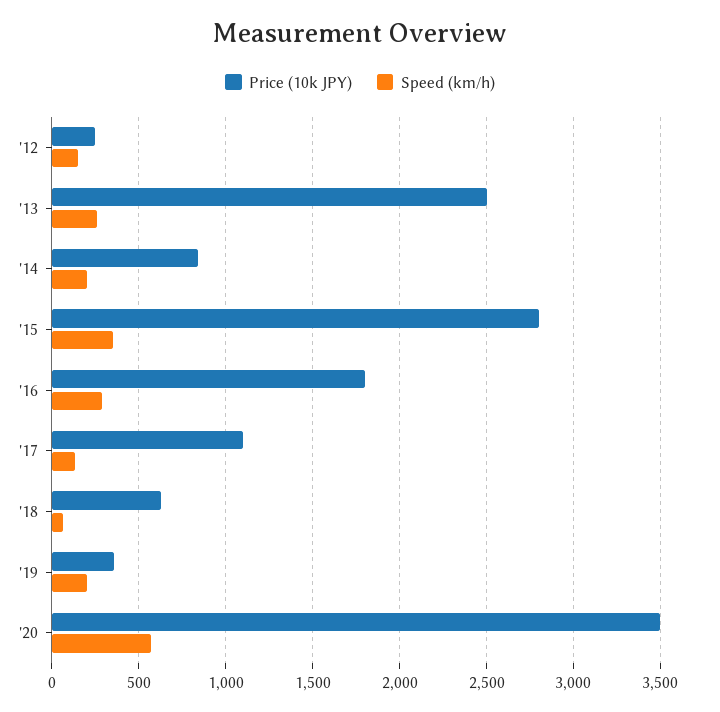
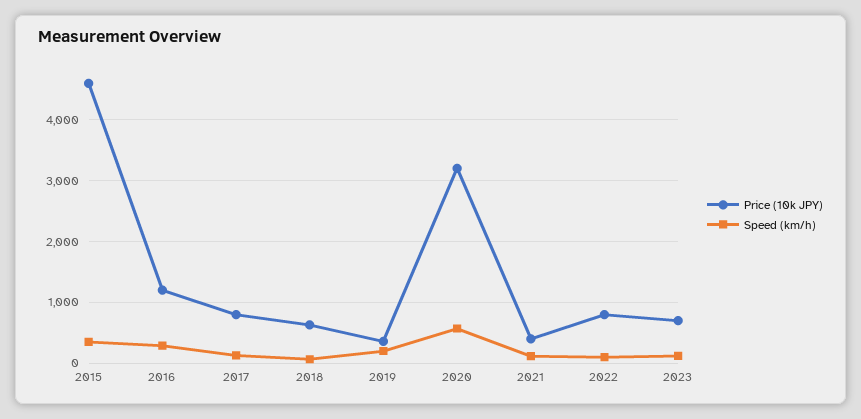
Price (10k JPY), '12: 250 -> none
Speed (km/h), '12: 150 -> none
Price (10k JPY), '13: 2500 -> none
Speed (km/h), '13: 250 -> none
Price (10k JPY), '14: 850 -> none
Speed (km/h), '14: 200 -> none
Price (10k JPY), '15: 2800 -> 4600
Price (10k JPY), '16: 1800 -> 1200
Price (10k JPY), '17: 1100 -> 800
Price (10k JPY), '20: 3500 -> 3200
Price (10k JPY), 2021: none -> 400
Speed (km/h), 2021: none -> 100
Price (10k JPY), 2022: none -> 800
Speed (km/h), 2022: none -> 100
Price (10k JPY), 2023: none -> 700
Speed (km/h), 2023: none -> 100

